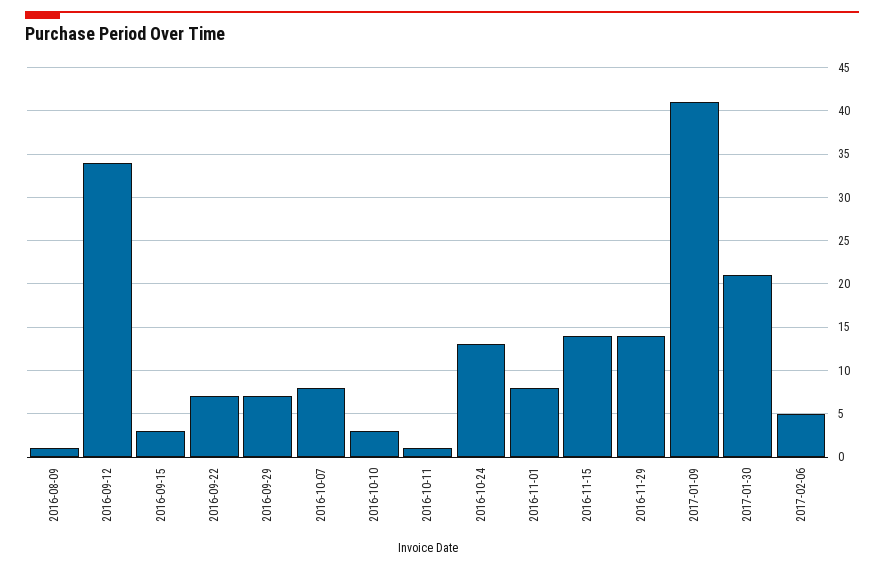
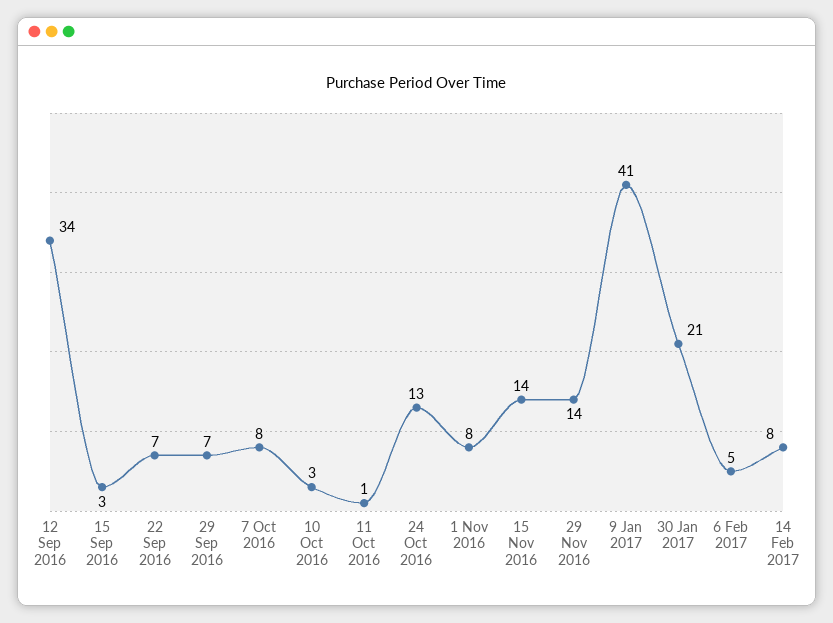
2016-08-09: 1 -> none
14 Feb 2017: none -> 8

